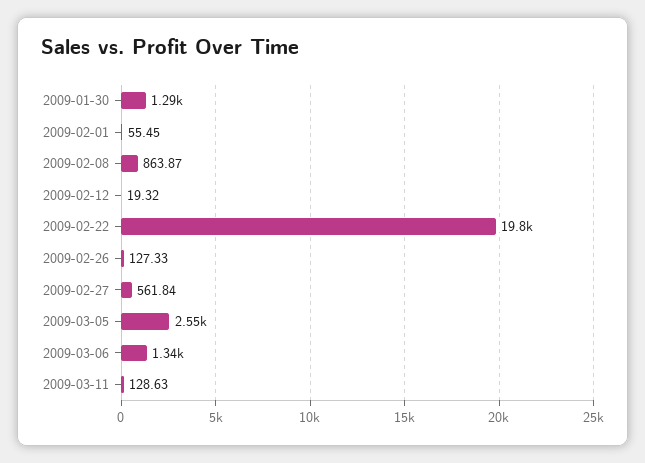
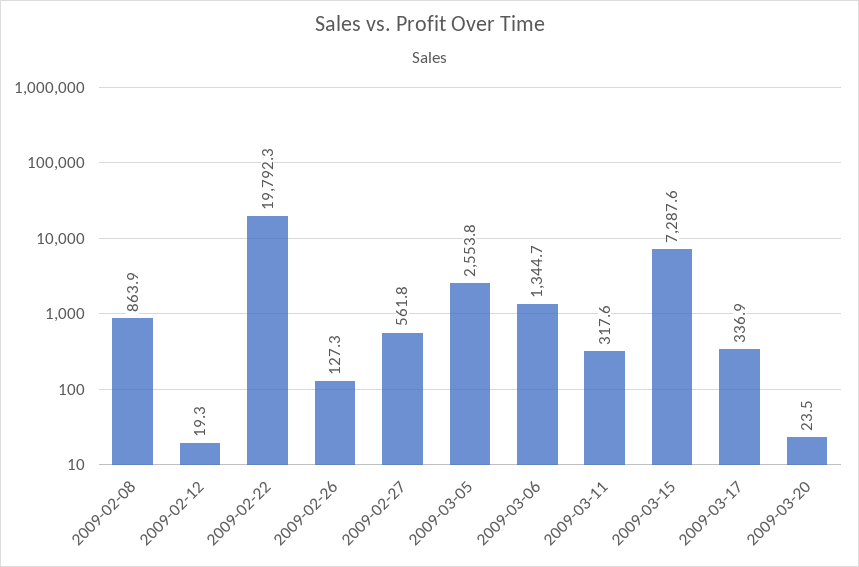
2009-01-30: 1290 -> none
2009-02-01: 55.45 -> none
2009-03-11: 128.63 -> 317.6
2009-03-15: none -> 7287.6
2009-03-17: none -> 336.9
2009-03-20: none -> 23.5

